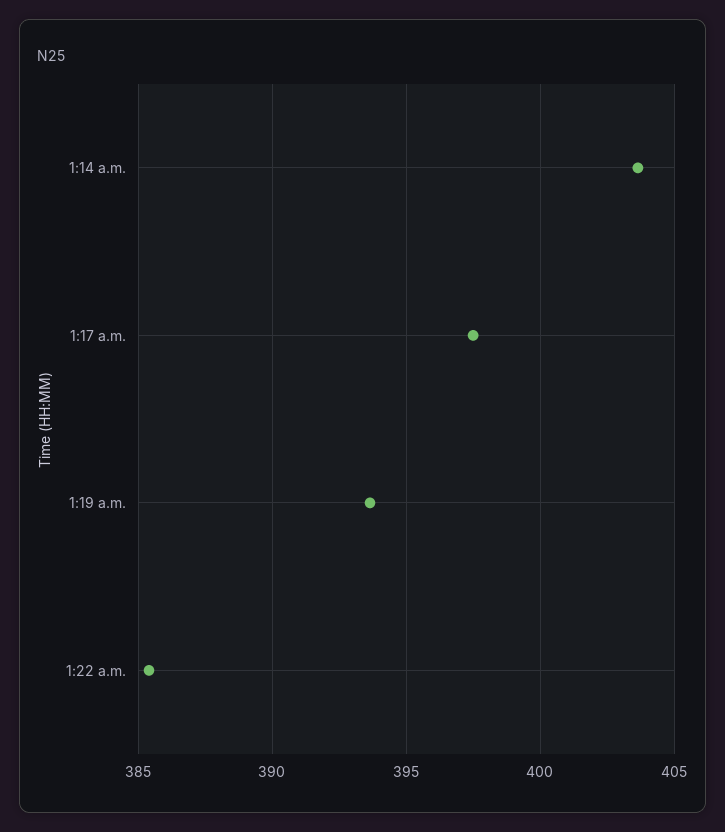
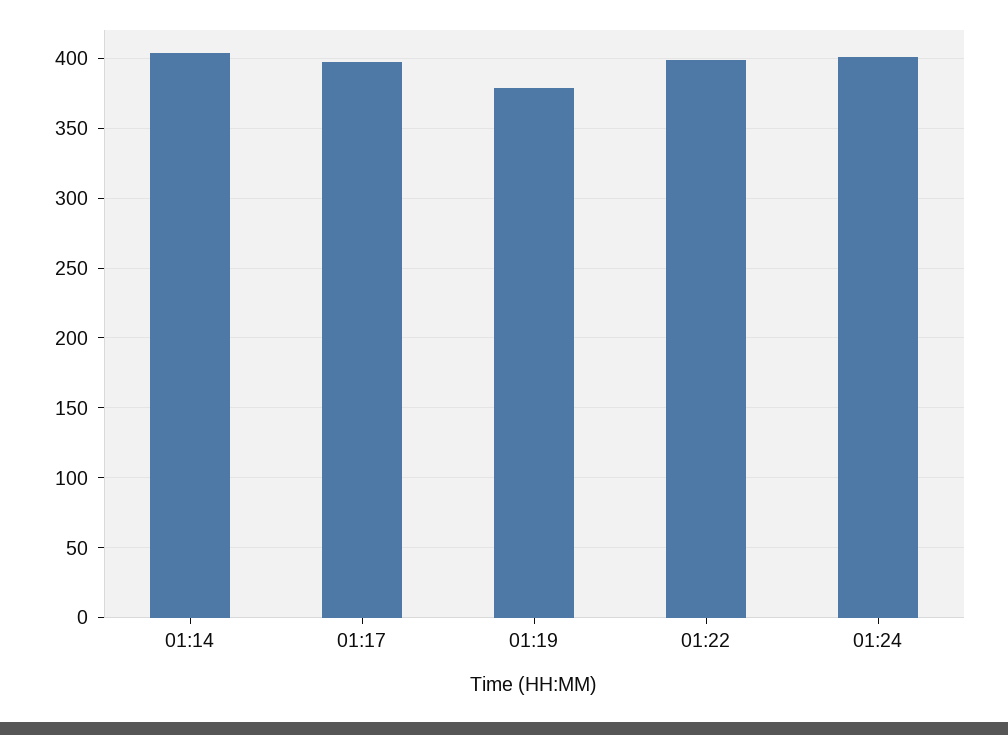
1:19 a.m.: 393.5 -> 380
1:22 a.m.: 385.5 -> 400
01:24: none -> 400

